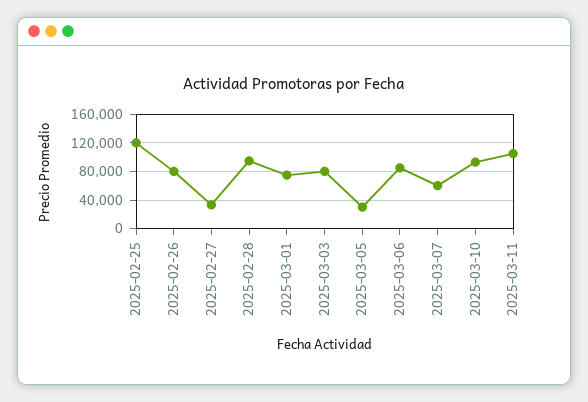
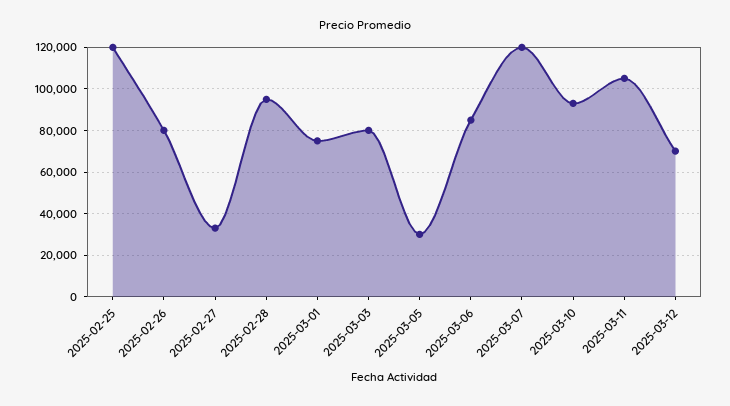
2025-03-07: 60000 -> 120000
2025-03-12: none -> 70000

